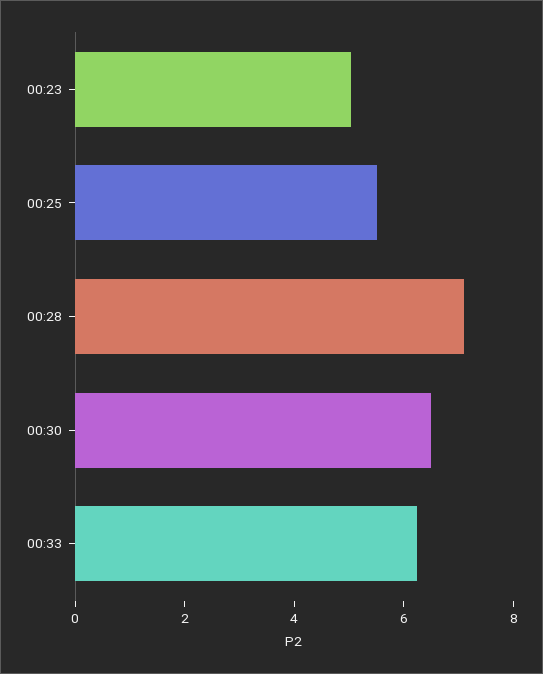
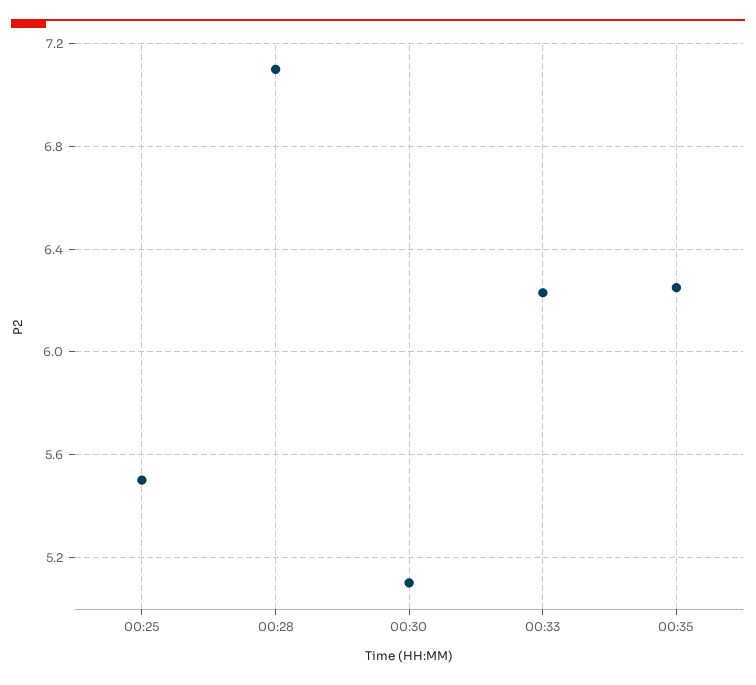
00:23: 5 -> none
00:30: 6.5 -> 5.1
00:35: none -> 6.25

